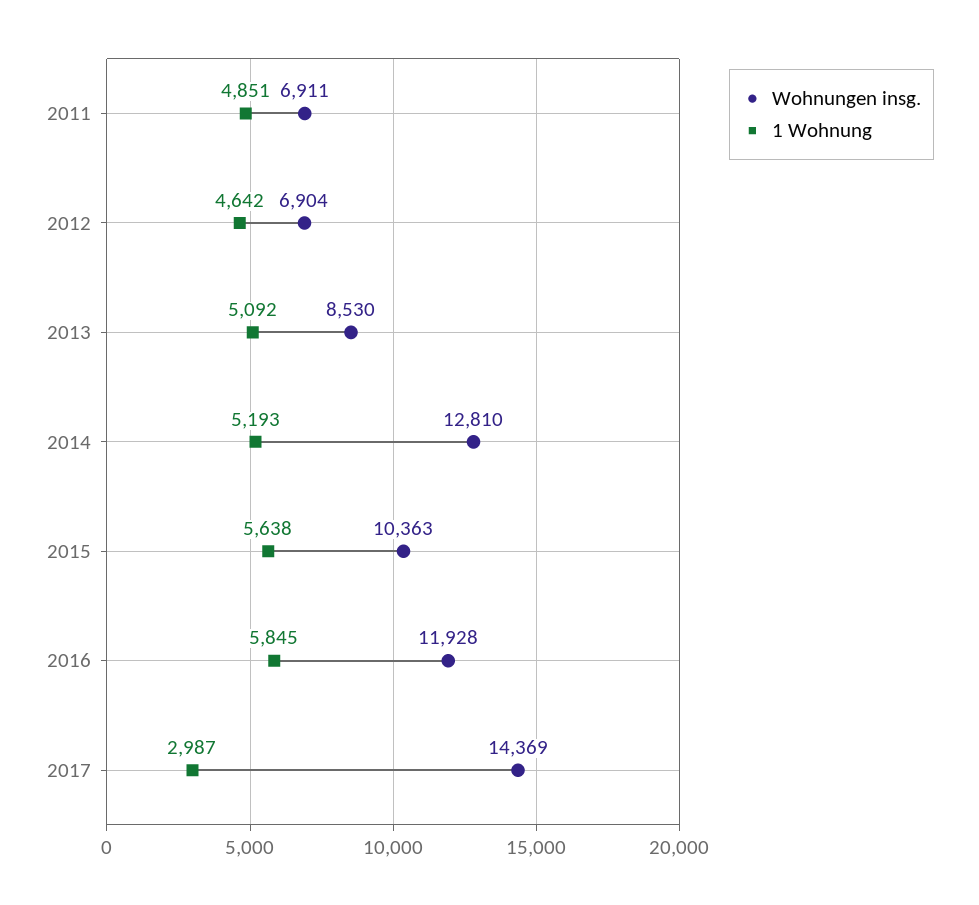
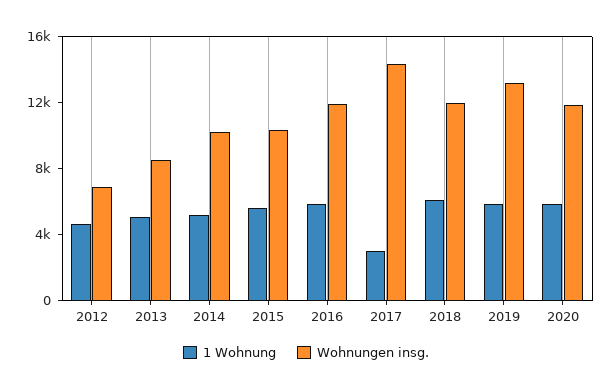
Wohnungen insg., 2011: 6911 -> none
1 Wohnung, 2011: 4851 -> none
Wohnungen insg., 2014: 12810 -> 10000
1 Wohnung, 2018: none -> 6000
Wohnungen insg., 2018: none -> 12000
1 Wohnung, 2019: none -> 6000
Wohnungen insg., 2019: none -> 13000
1 Wohnung, 2020: none -> 6000
Wohnungen insg., 2020: none -> 12000

